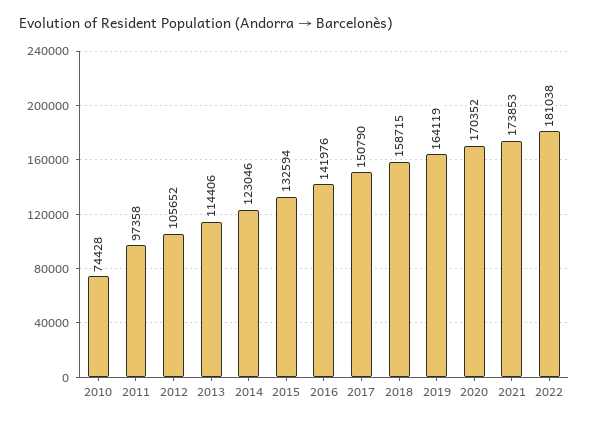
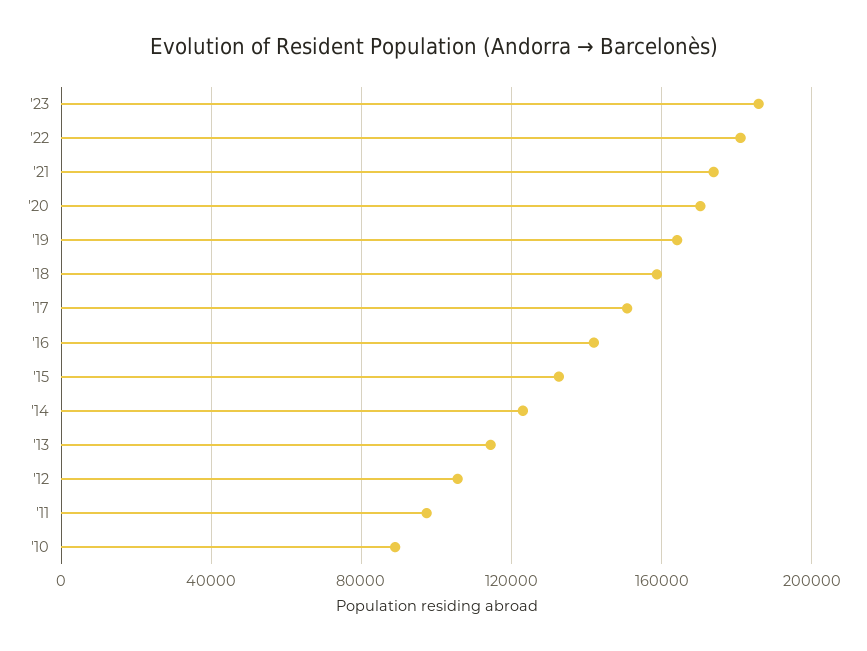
2010: 74428 -> 90000
'23: none -> 185000

